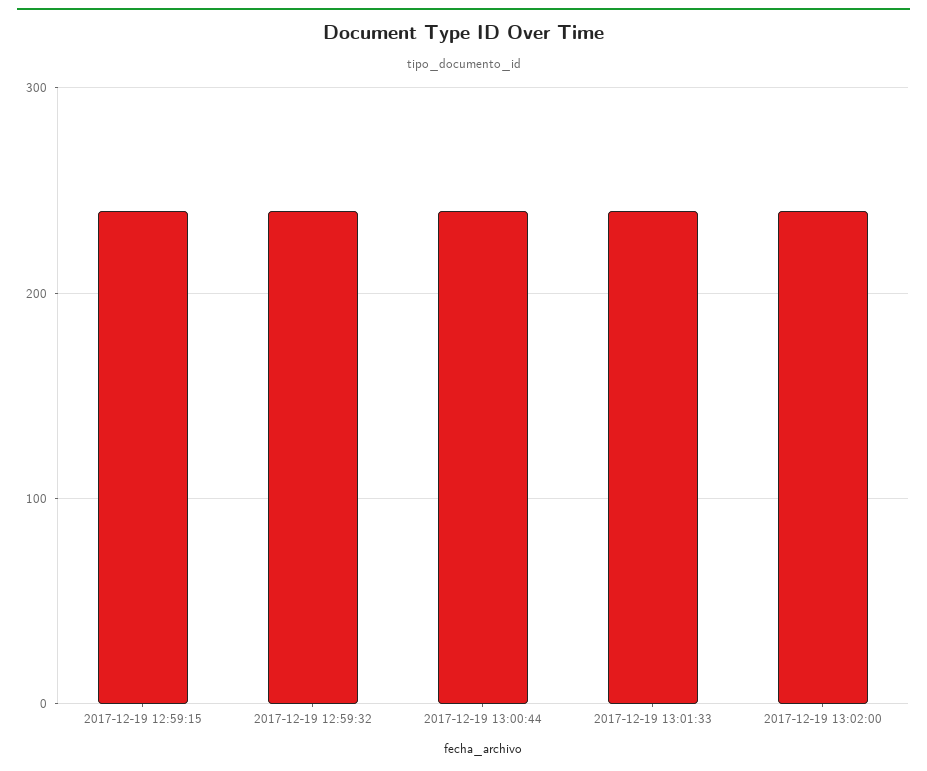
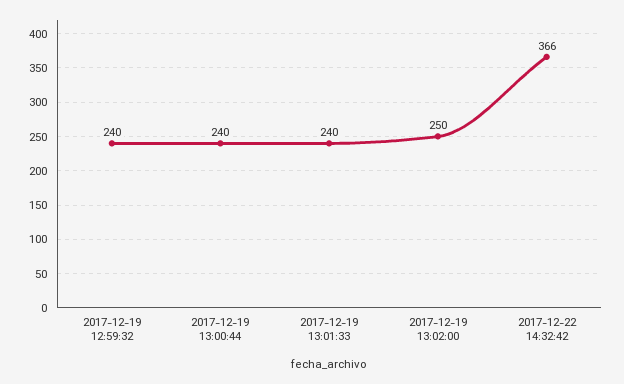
2017-12-19 12:59:15: 240 -> none
2017-12-19 13:02:00: 240 -> 250
2017-12-22 14:32:42: none -> 366

